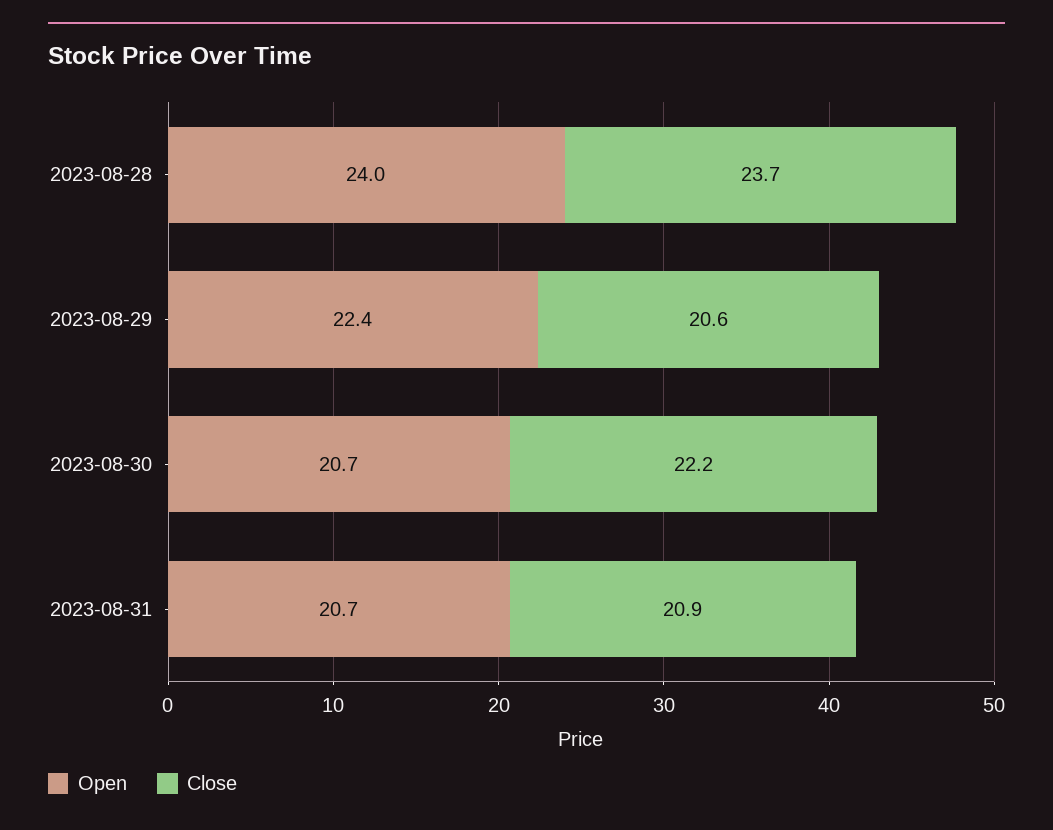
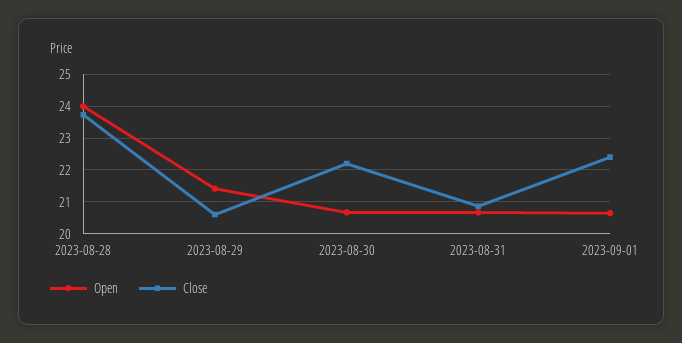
Open, 2023-08-29: 22.4 -> 21.4
Open, 2023-09-01: none -> 20.6
Close, 2023-09-01: none -> 22.4

